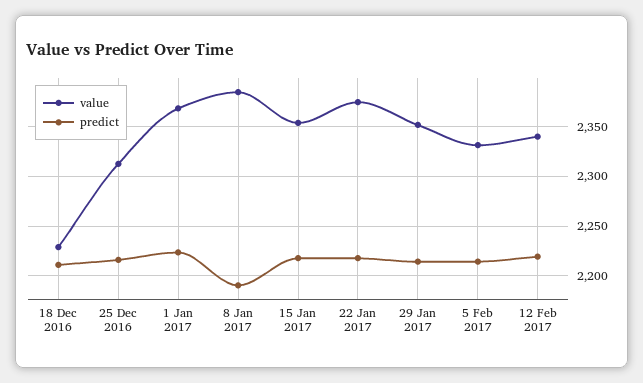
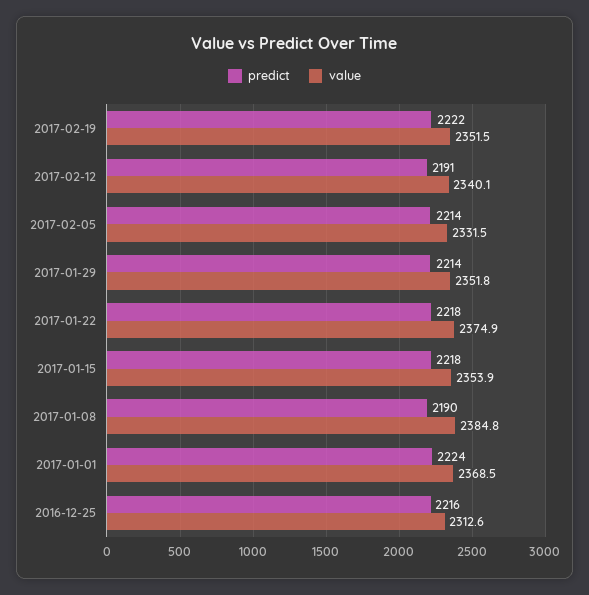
value, 18 Dec 2016: 2230 -> none
predict, 18 Dec 2016: 2210 -> none
predict, 12 Feb 2017: 2220 -> 2191
predict, 2017-02-19: none -> 2222
value, 2017-02-19: none -> 2351.5

